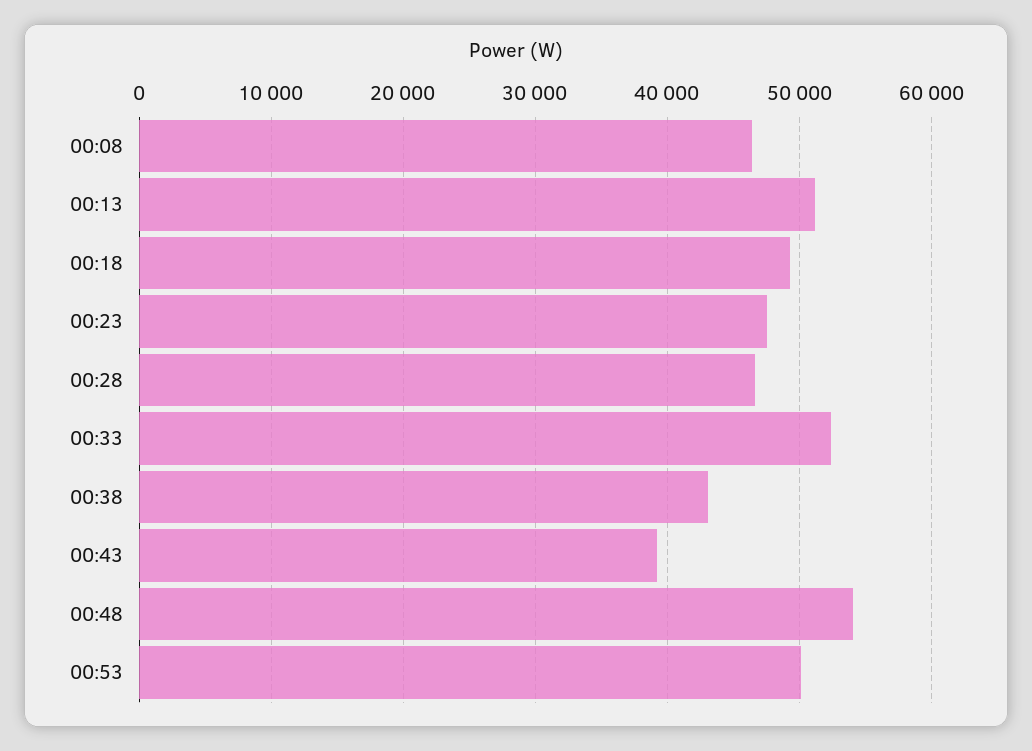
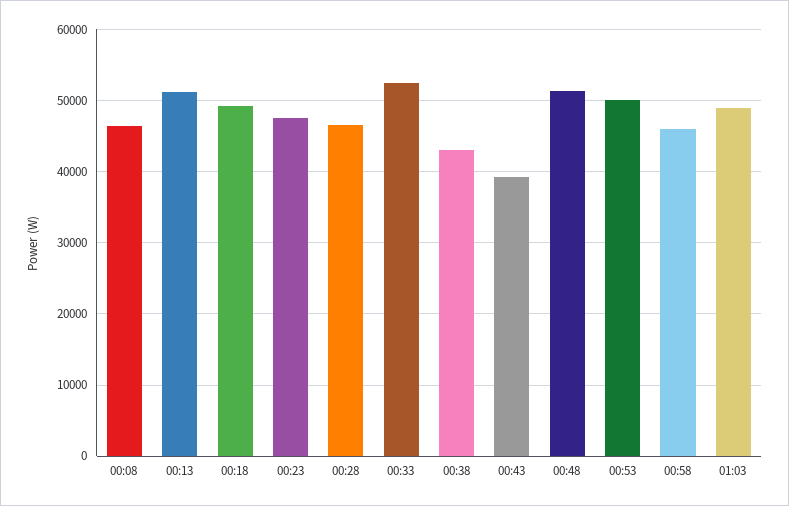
00:48: 54000 -> 51000
00:58: none -> 46000
01:03: none -> 49000

